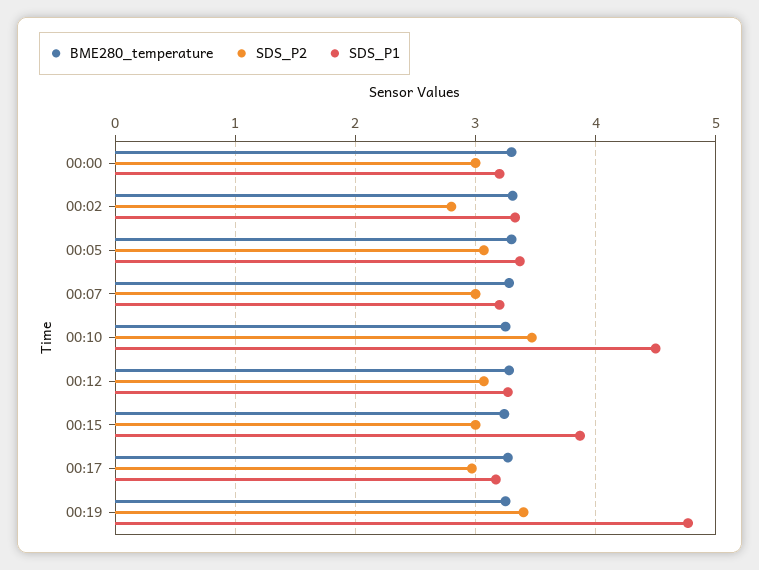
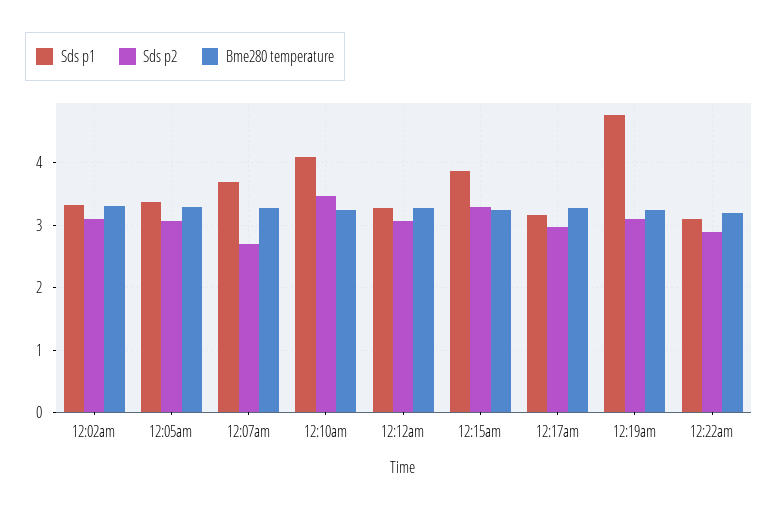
BME280_temperature, 00:00: 3.3 -> none
SDS_P2, 00:00: 3 -> none
SDS_P1, 00:00: 3.2 -> none
SDS_P2, 00:02: 2.8 -> 3.1
SDS_P2, 00:07: 3 -> 2.7
SDS_P1, 00:07: 3.2 -> 3.7
SDS_P1, 00:10: 4.5 -> 4.1
SDS_P2, 00:15: 3 -> 3.3
SDS_P2, 00:19: 3.4 -> 3.1
SDS_P1, 12:22am: none -> 3.1
SDS_P2, 12:22am: none -> 2.9
BME280_temperature, 12:22am: none -> 3.2

